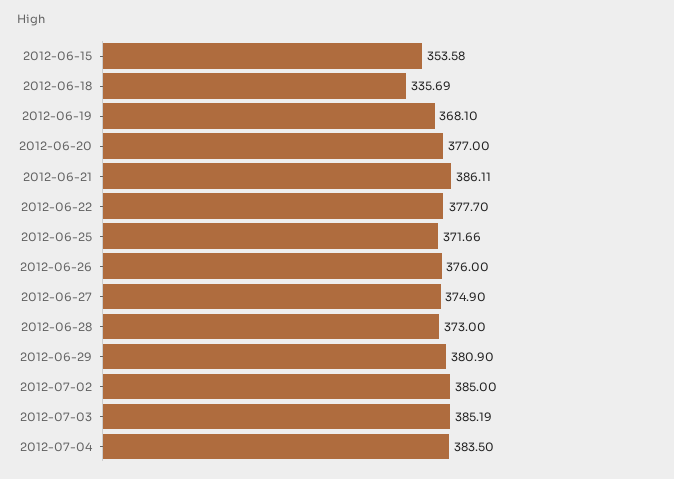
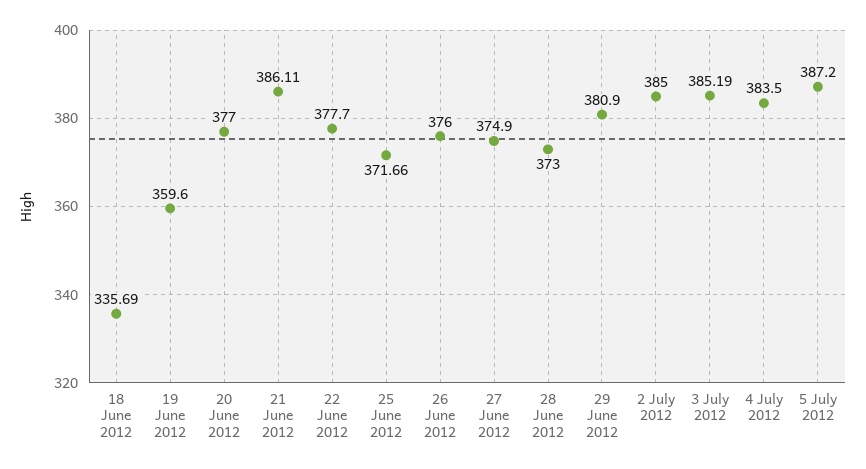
2012-06-15: 353.58 -> none
2012-06-19: 368.1 -> 359.6
5 July 2012: none -> 387.2

